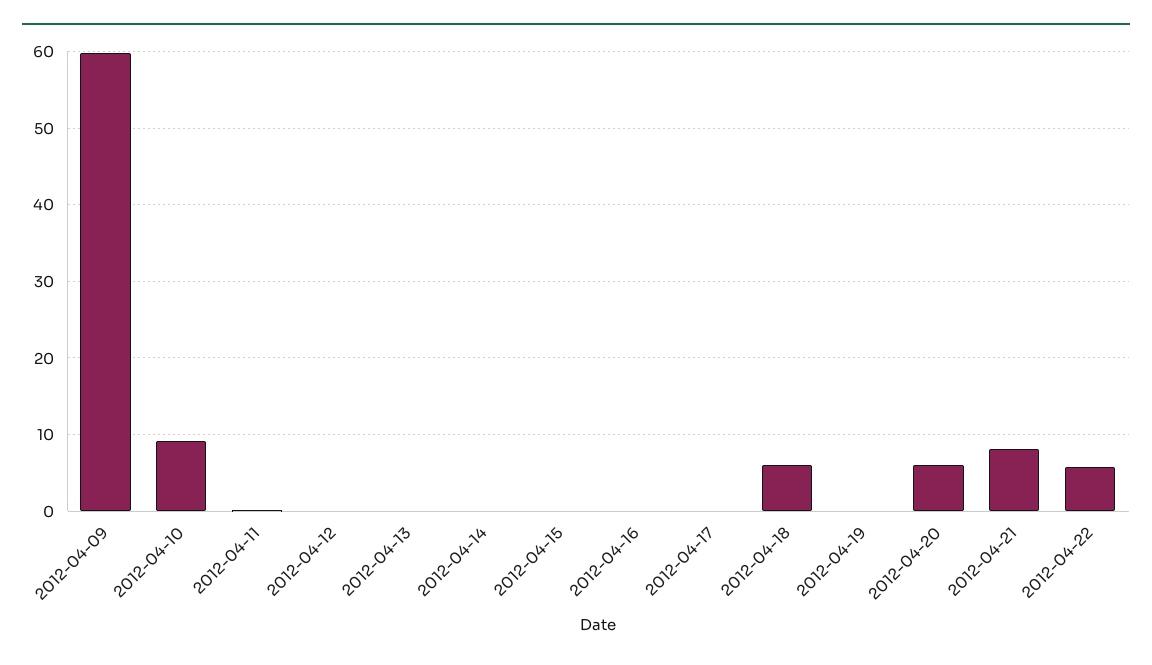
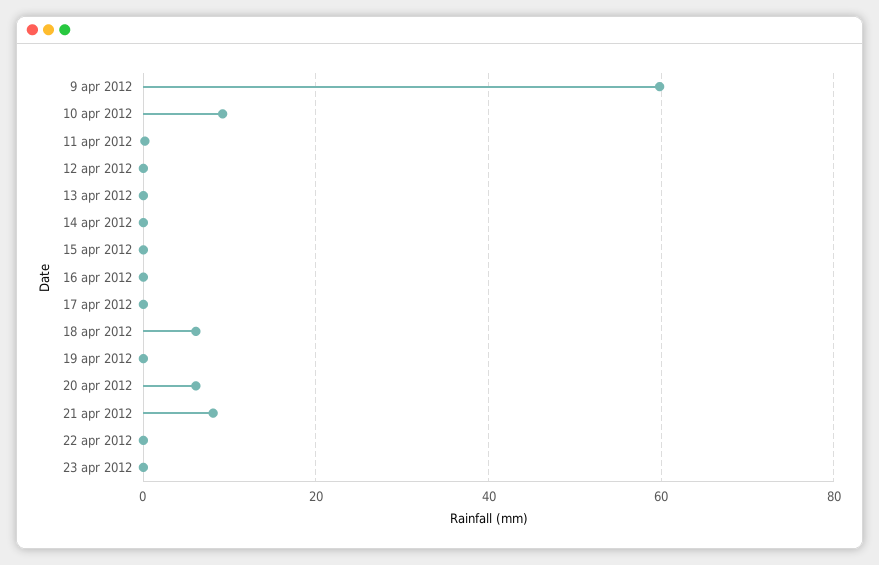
2012-04-22: 6 -> 0
23 apr 2012: none -> 0

